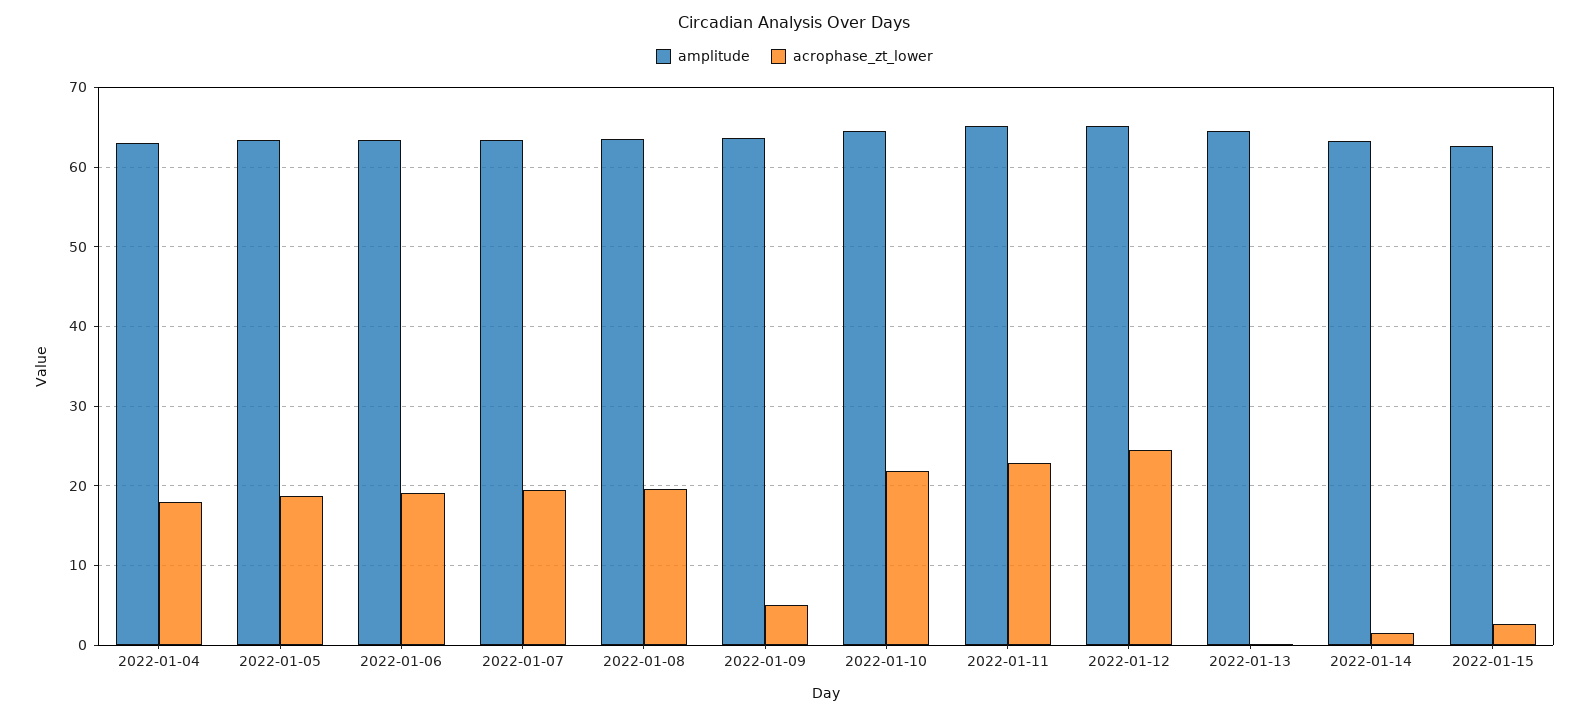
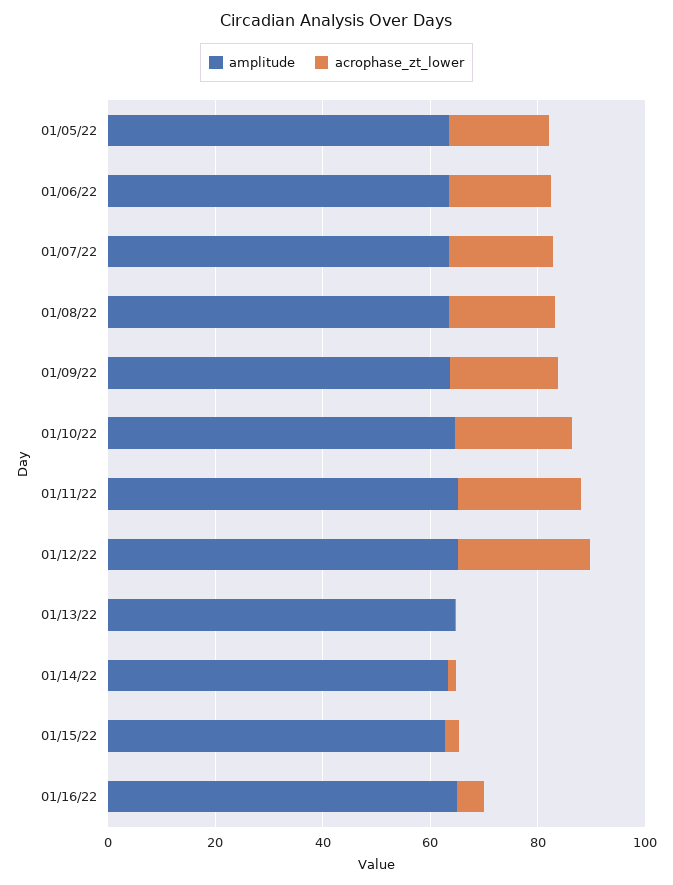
amplitude, 2022-01-04: 63 -> none
acrophase_zt_lower, 2022-01-04: 18 -> none
acrophase_zt_lower, 2022-01-09: 5 -> 20
amplitude, 01/16/22: none -> 65
acrophase_zt_lower, 01/16/22: none -> 5

